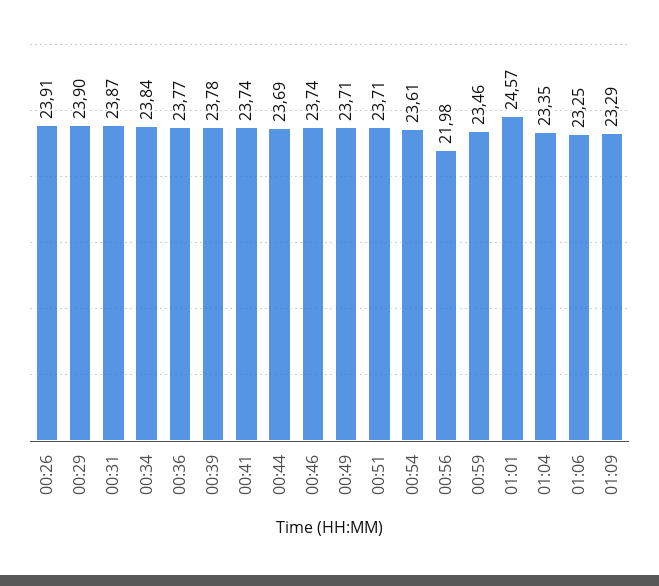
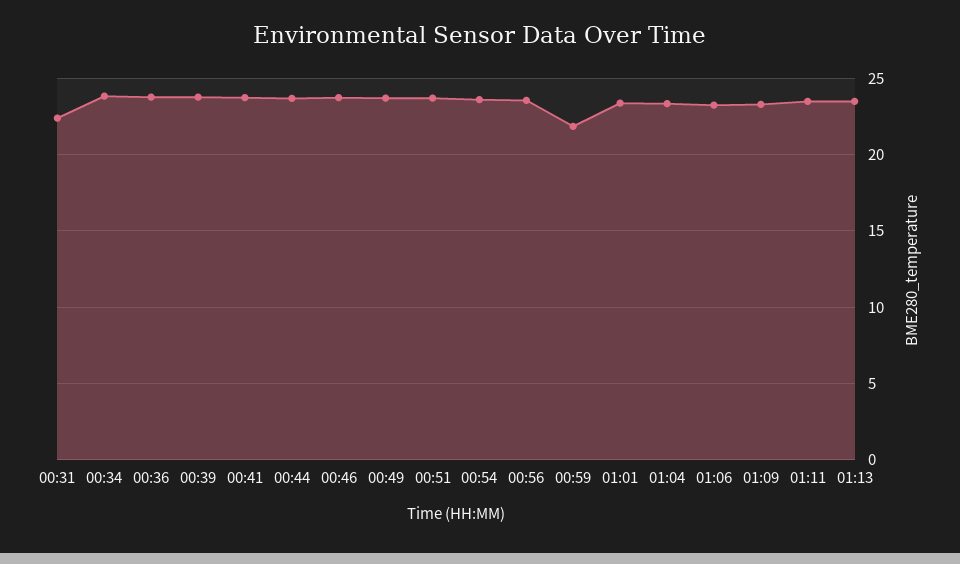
00:26: 23.91 -> none
00:29: 23.9 -> none
00:31: 23.87 -> 22.5
00:56: 21.98 -> 23.5
00:59: 23.46 -> 22
01:01: 24.57 -> 23.5
01:11: none -> 23.5
01:13: none -> 23.5

